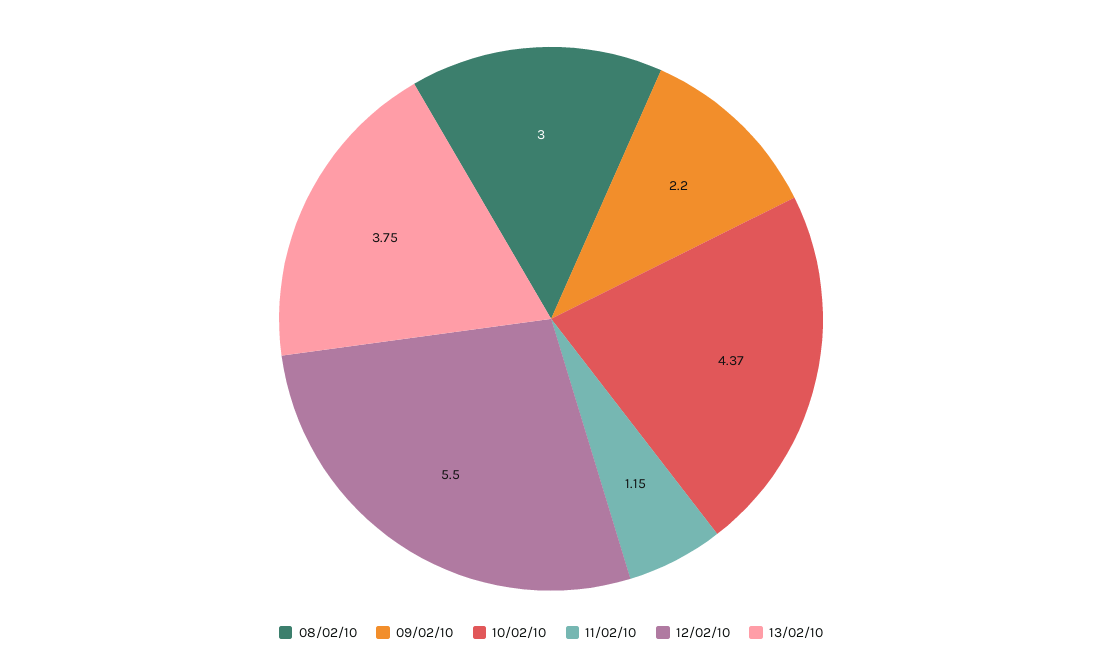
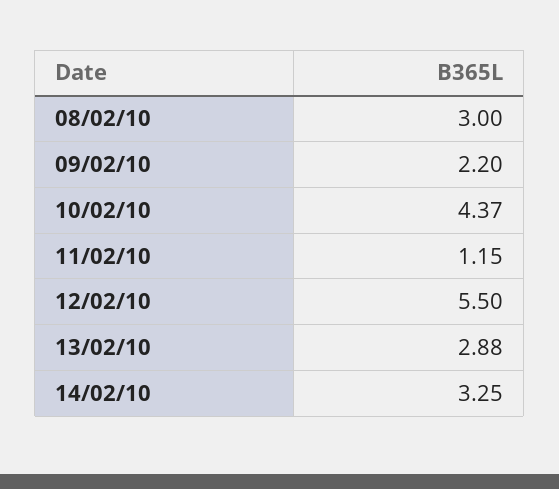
13/02/10: 3.75 -> 2.88
14/02/10: none -> 3.25

